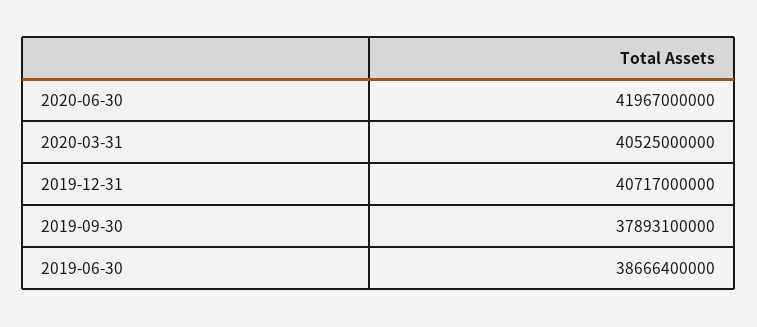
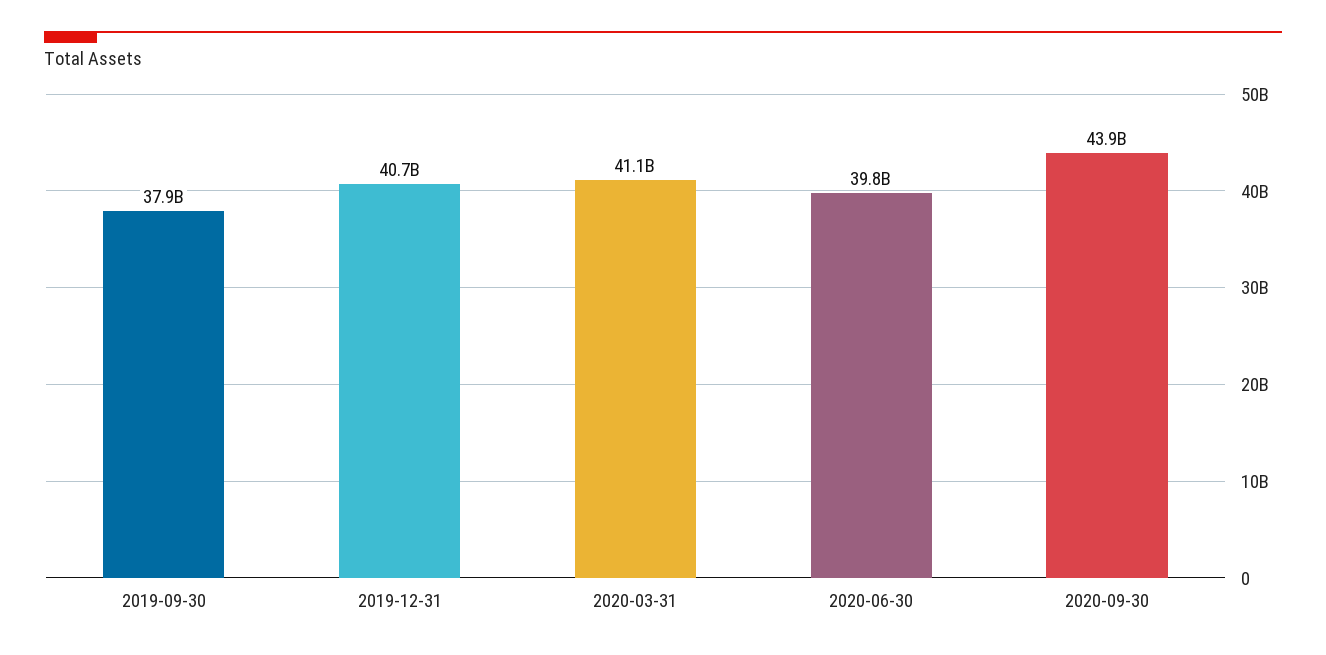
2020-06-30: 41967000000 -> 39800000000
2020-03-31: 40525000000 -> 41100000000
2019-06-30: 38666400000 -> none
2020-09-30: none -> 43900000000

